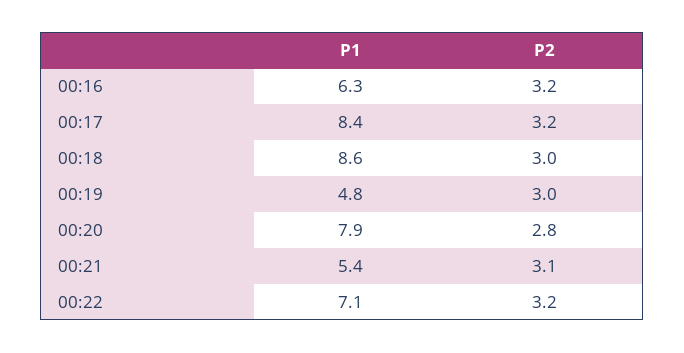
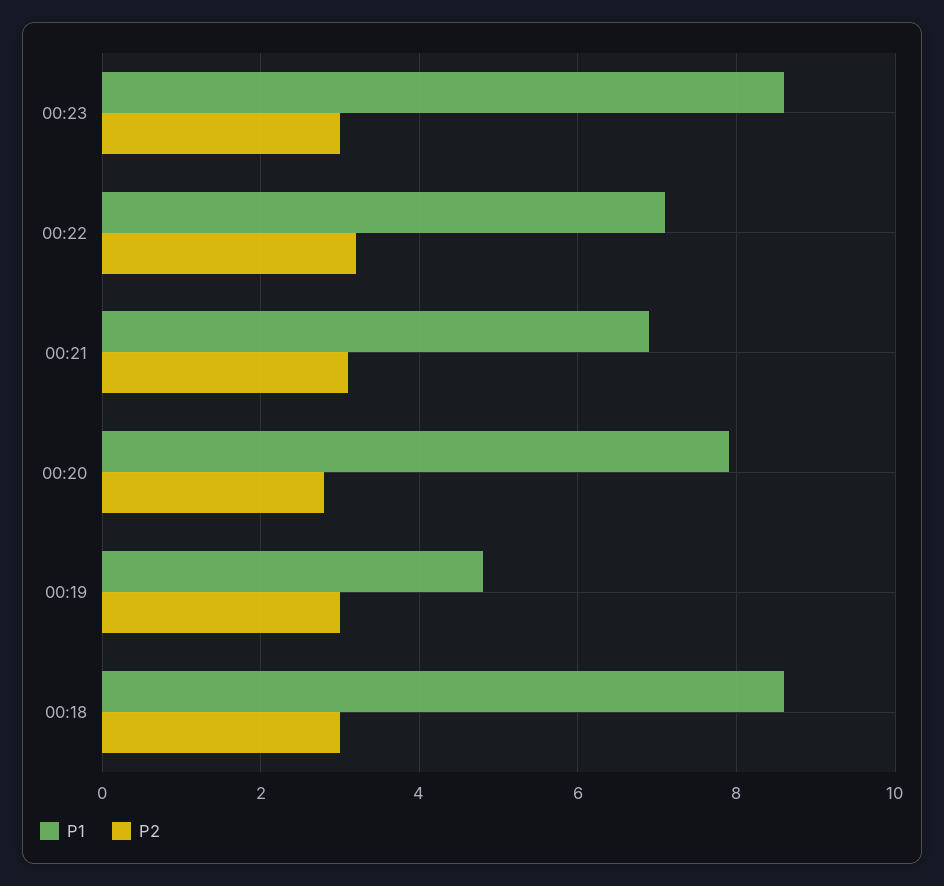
P1, 00:16: 6.3 -> none
P2, 00:16: 3.2 -> none
P1, 00:17: 8.4 -> none
P2, 00:17: 3.2 -> none
P1, 00:21: 5.4 -> 7
P1, 00:23: none -> 8.5
P2, 00:23: none -> 3

